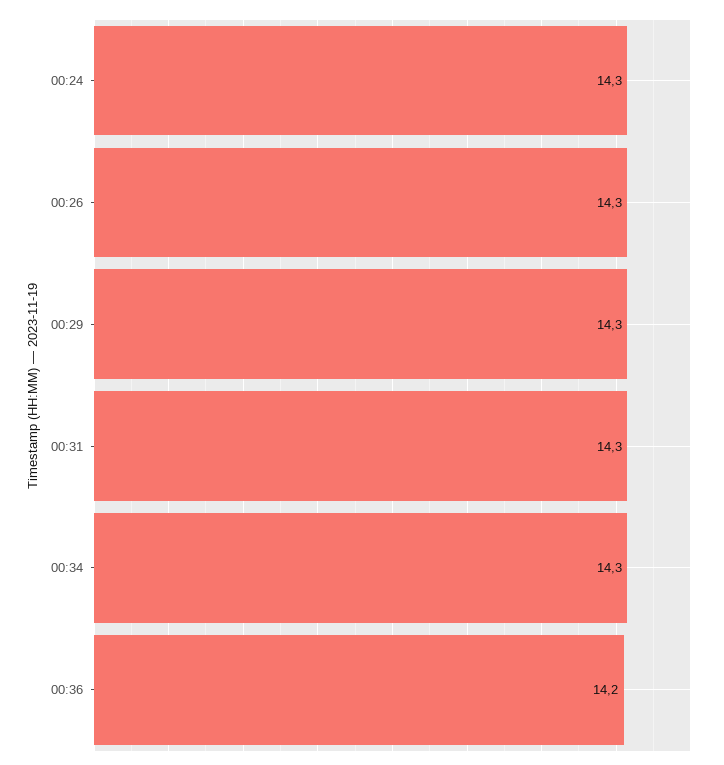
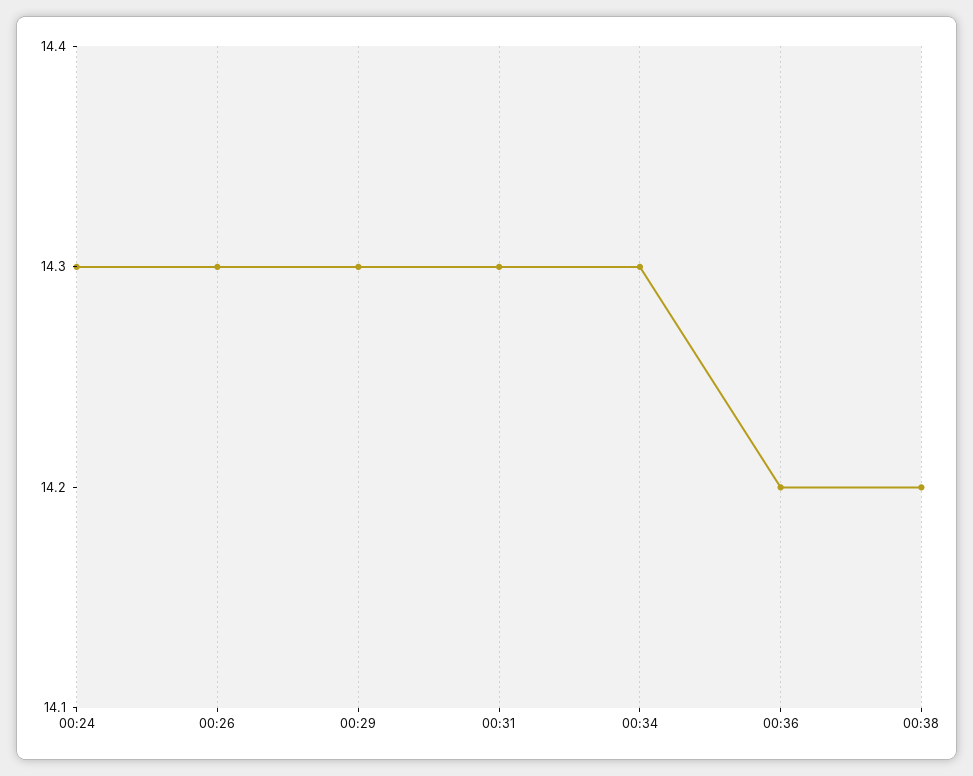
00:38: none -> 14.2

